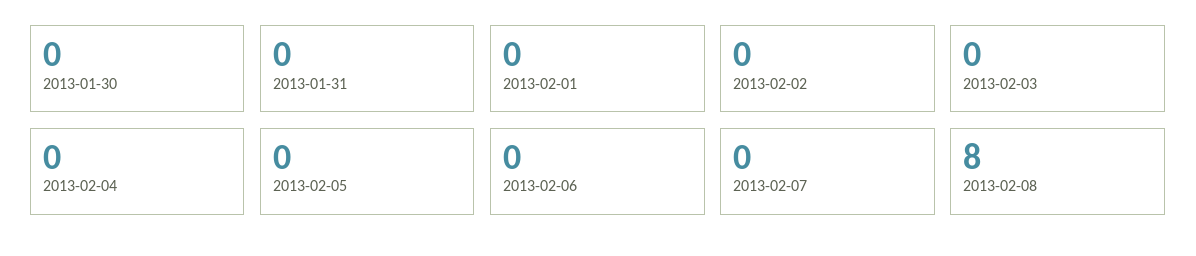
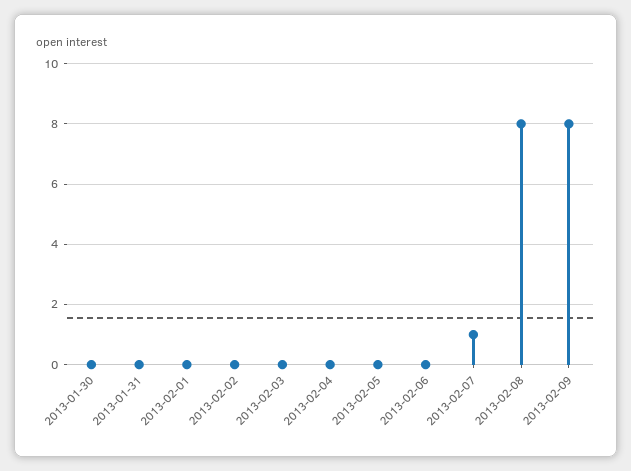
2013-02-07: 0 -> 1
2013-02-09: none -> 8

